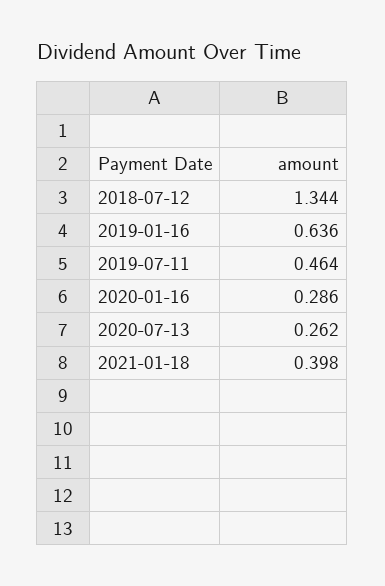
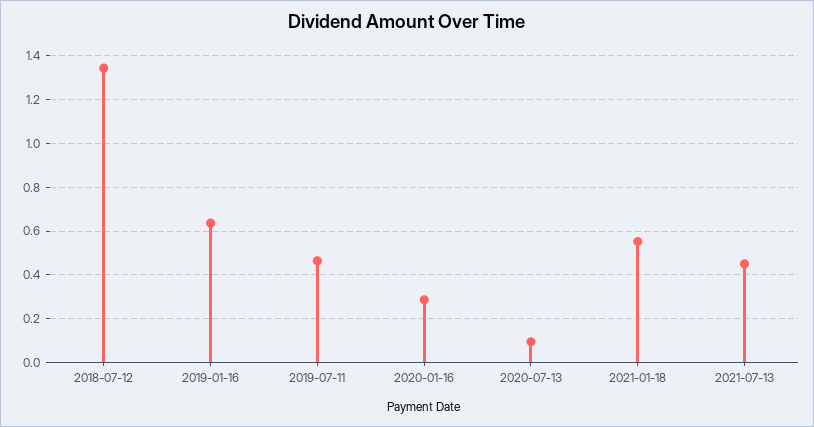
2020-07-13: 0.262 -> 0.1
2021-01-18: 0.398 -> 0.55
2021-07-13: none -> 0.45

